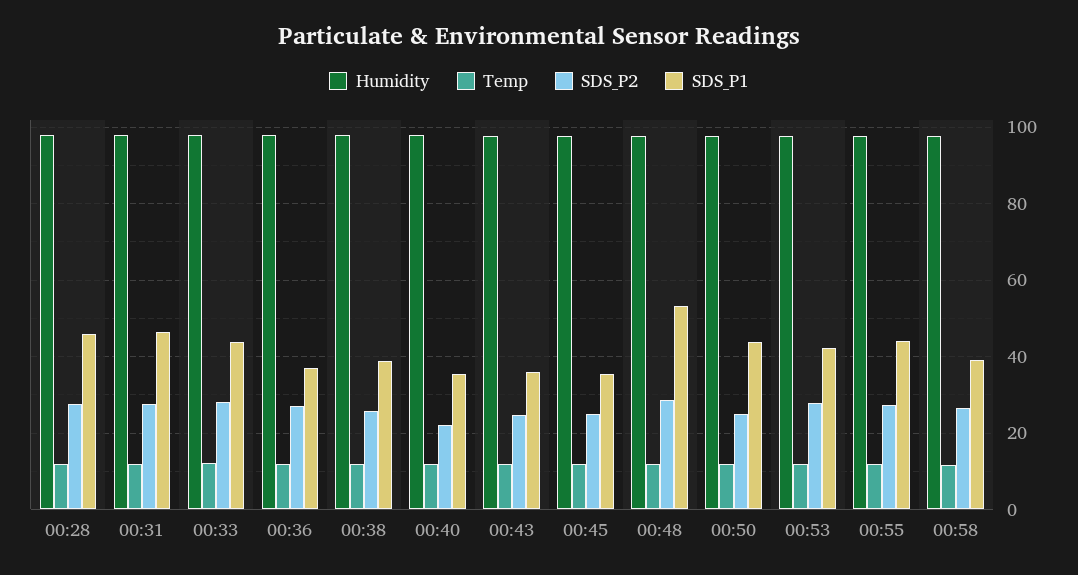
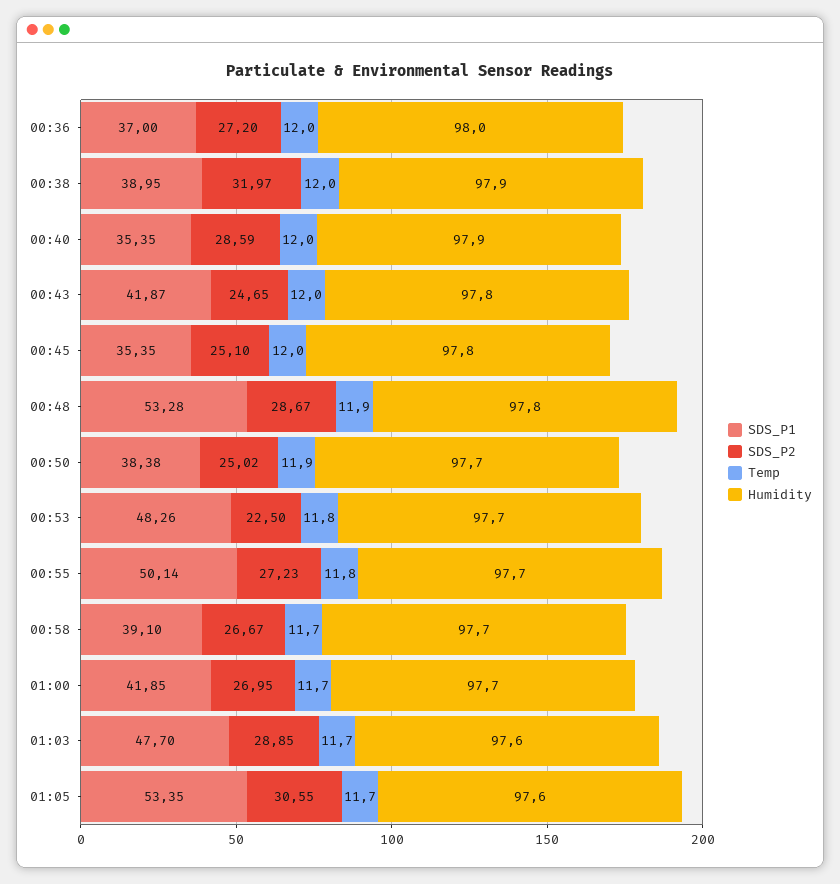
Humidity, 00:28: 98 -> none
Temp, 00:28: 12 -> none
SDS_P2, 00:28: 28 -> none
SDS_P1, 00:28: 46 -> none
Humidity, 00:31: 98 -> none
Temp, 00:31: 12 -> none
SDS_P2, 00:31: 28 -> none
SDS_P1, 00:31: 46 -> none
Humidity, 00:33: 98 -> none
Temp, 00:33: 12 -> none
SDS_P2, 00:33: 28 -> none
SDS_P1, 00:33: 44 -> none
SDS_P2, 00:38: 26 -> 31.97
SDS_P2, 00:40: 22 -> 28.59
SDS_P1, 00:43: 36 -> 41.87
SDS_P1, 00:50: 44 -> 38.38
SDS_P2, 00:53: 28 -> 22.5
SDS_P1, 00:53: 42 -> 48.26
SDS_P1, 00:55: 44 -> 50.14
SDS_P1, 01:00: none -> 41.85
SDS_P2, 01:00: none -> 26.95
Temp, 01:00: none -> 11.7
Humidity, 01:00: none -> 97.7
SDS_P1, 01:03: none -> 47.7
SDS_P2, 01:03: none -> 28.85
Temp, 01:03: none -> 11.7
Humidity, 01:03: none -> 97.6
SDS_P1, 01:05: none -> 53.35
SDS_P2, 01:05: none -> 30.55
Temp, 01:05: none -> 11.7
Humidity, 01:05: none -> 97.6

